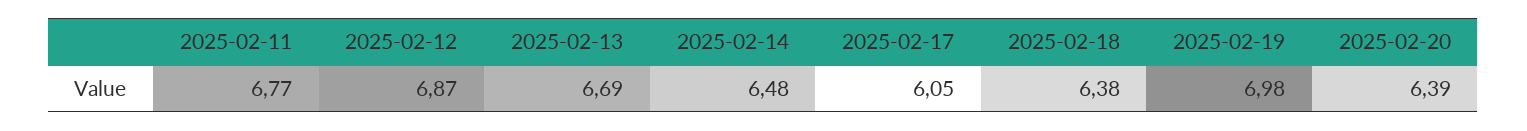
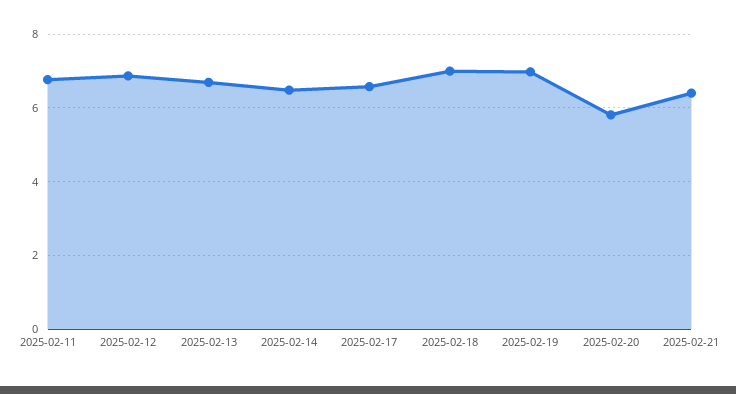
2025-02-17: 6.05 -> 6.6
2025-02-18: 6.38 -> 7
2025-02-20: 6.39 -> 5.8
2025-02-21: none -> 6.4

